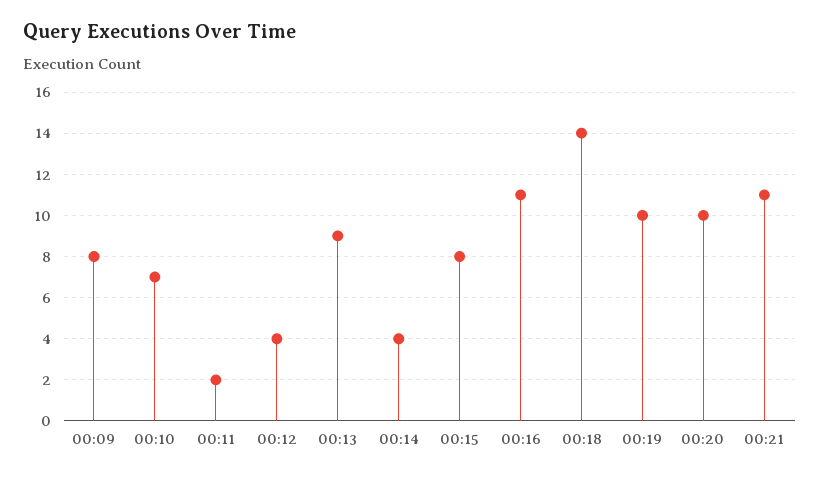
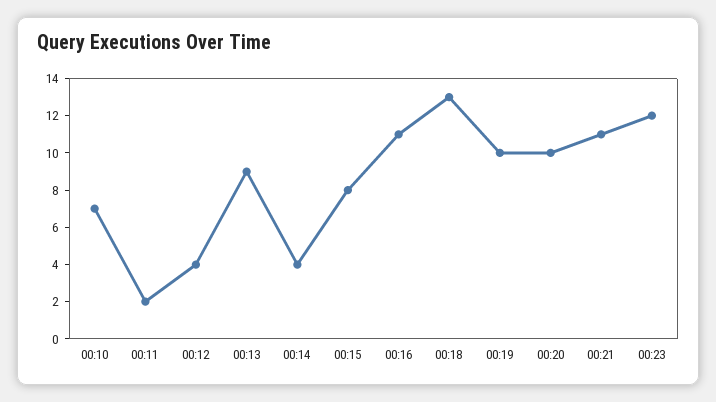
00:09: 8 -> none
00:18: 14 -> 13
00:23: none -> 12

